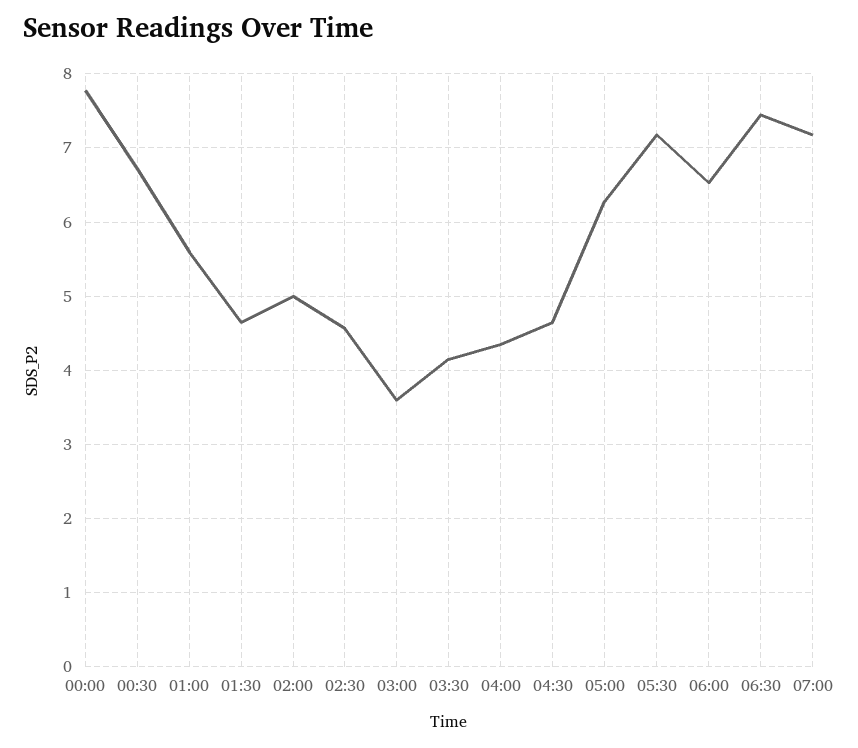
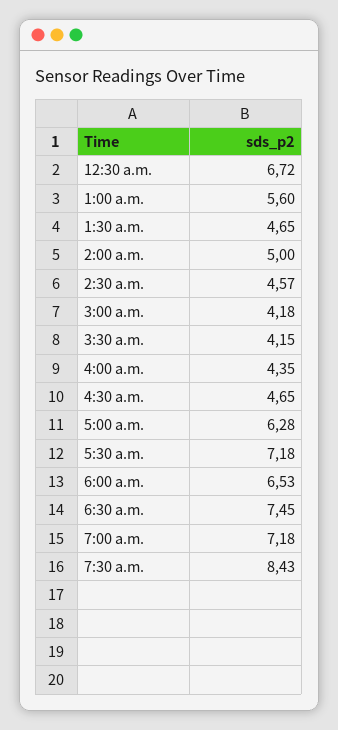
00:00: 7.8 -> none
03:00: 3.6 -> 4.18
7:30 a.m.: none -> 8.43

